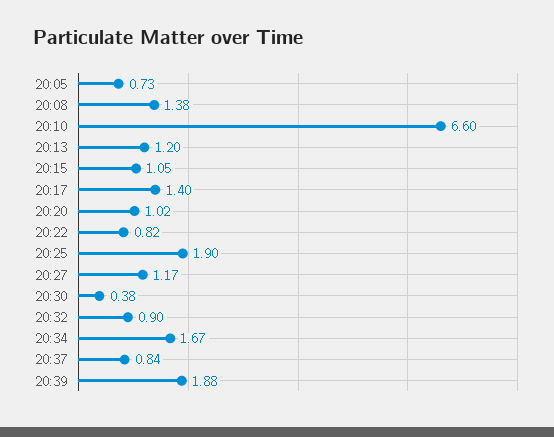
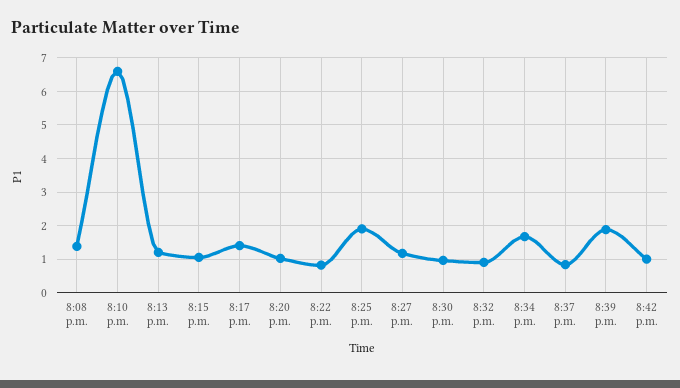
20:05: 0.73 -> none
20:30: 0.38 -> 1
8:42 p.m.: none -> 1

